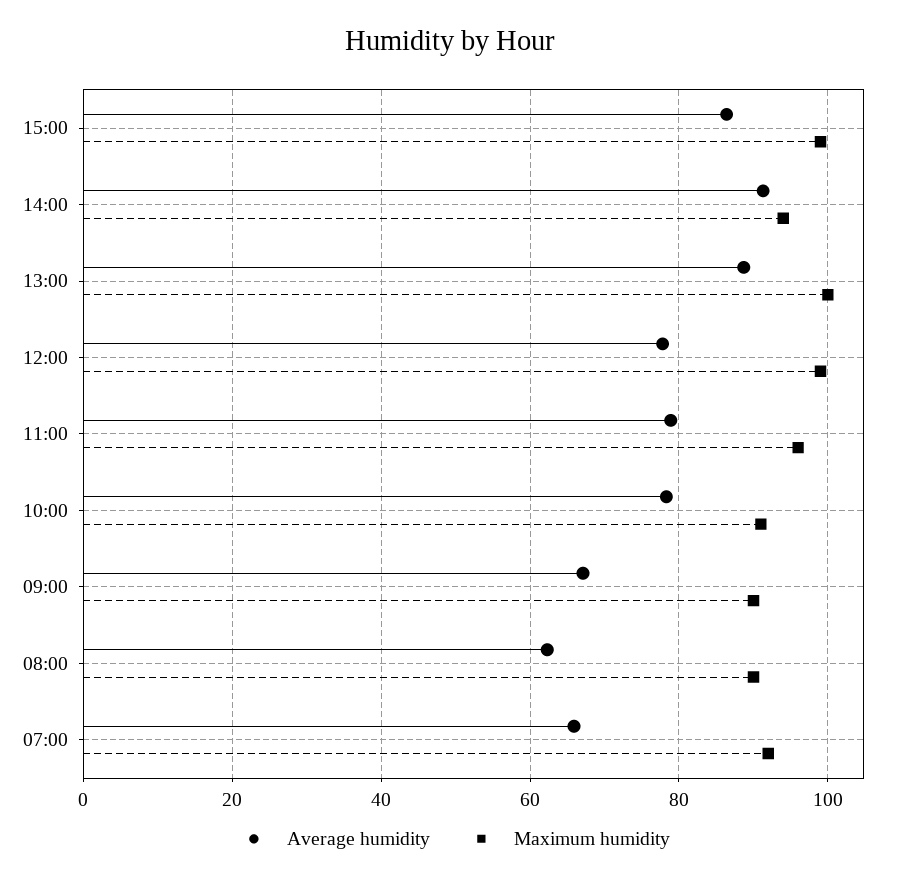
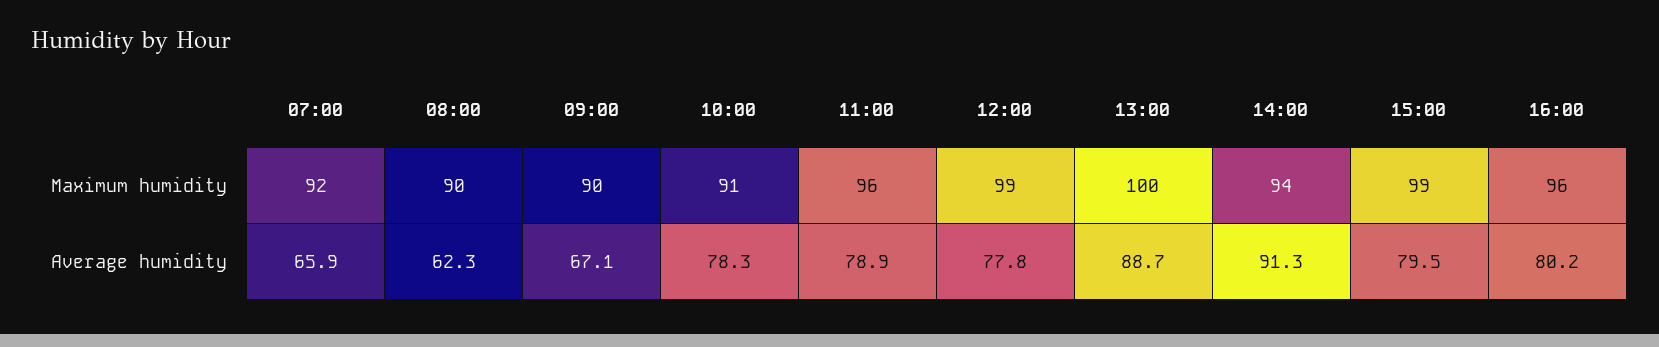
Average humidity, 15:00: 86 -> 79.5
Maximum humidity, 16:00: none -> 96
Average humidity, 16:00: none -> 80.2

